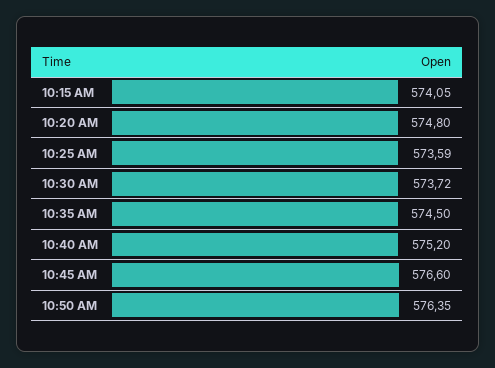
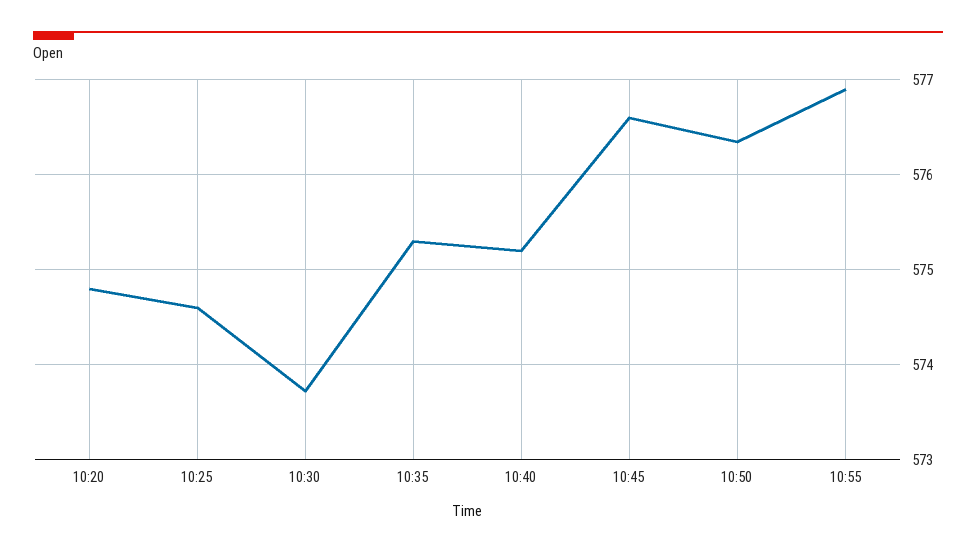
10:15 AM: 574.05 -> none
10:25 AM: 573.59 -> 574.6
10:35 AM: 574.5 -> 575.3
10:55: none -> 576.9

